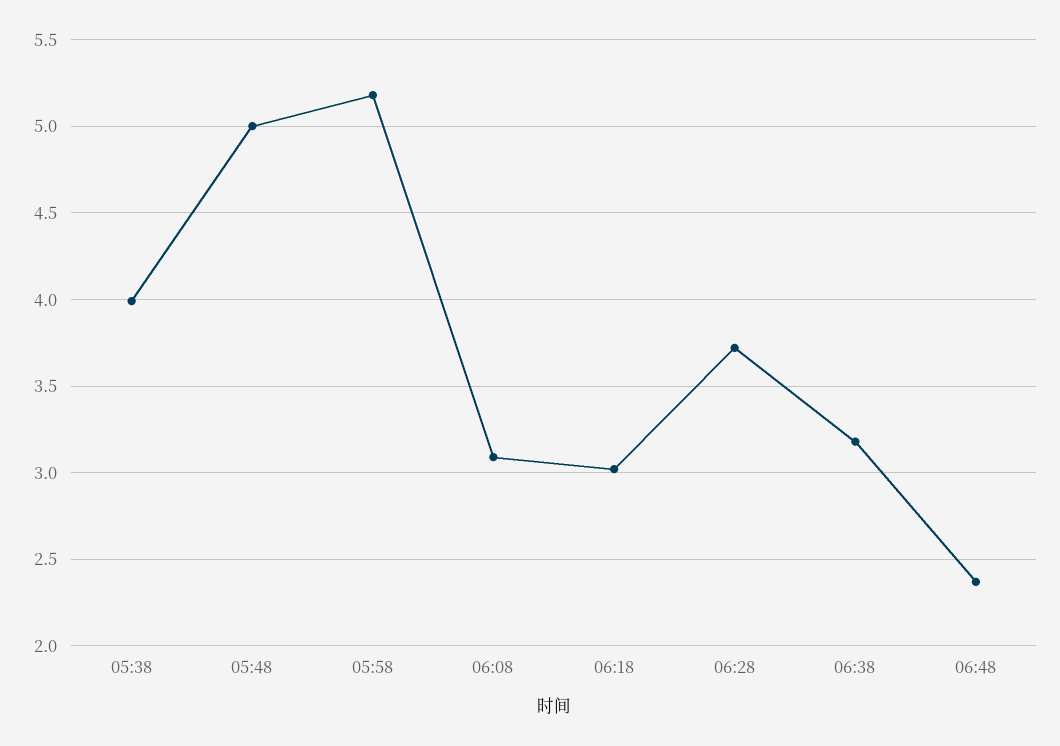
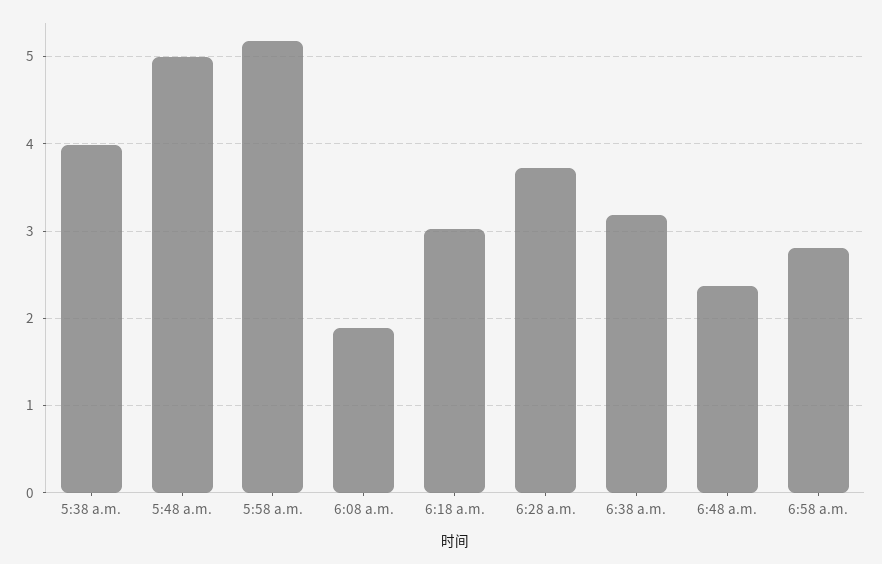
06:08: 3.1 -> 1.9
6:58 a.m.: none -> 2.8

